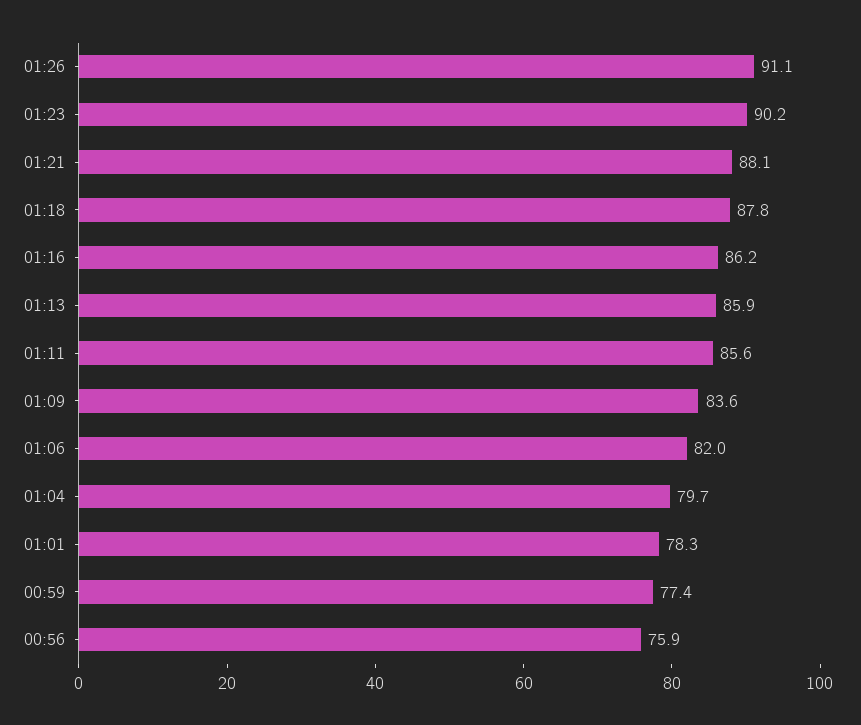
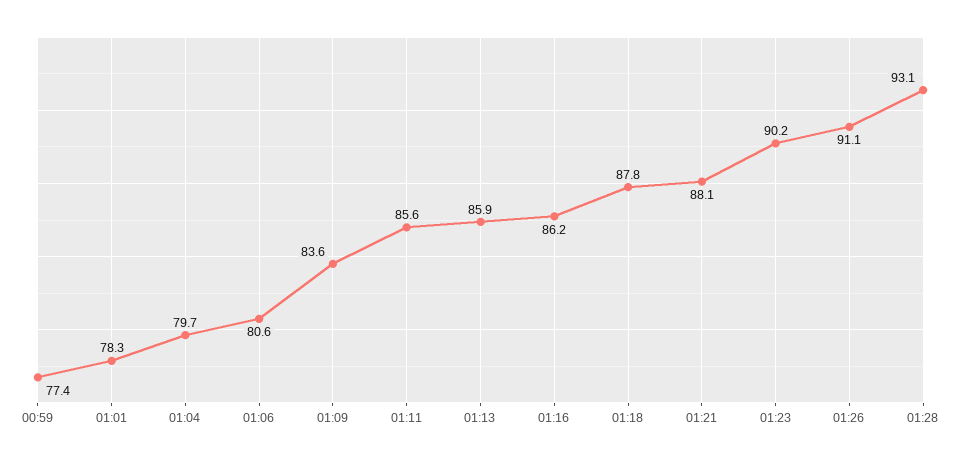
01:06: 82 -> 80.6
00:56: 75.9 -> none
01:28: none -> 93.1

